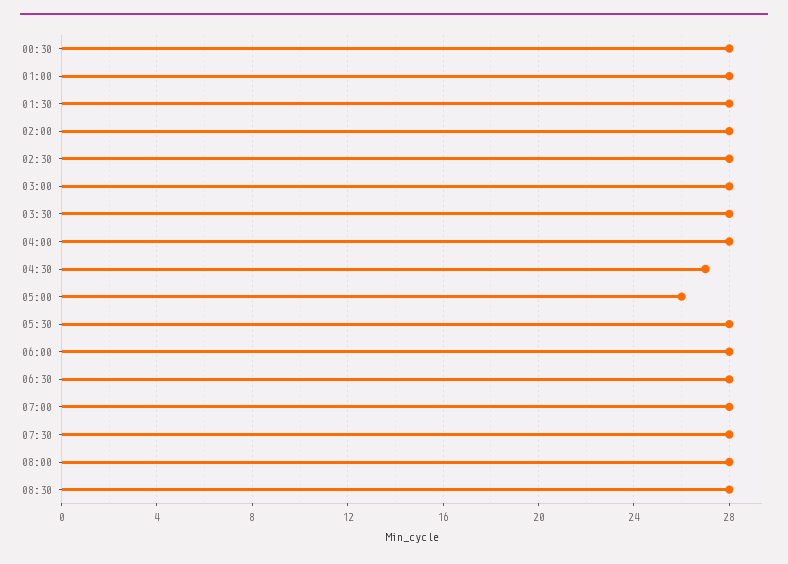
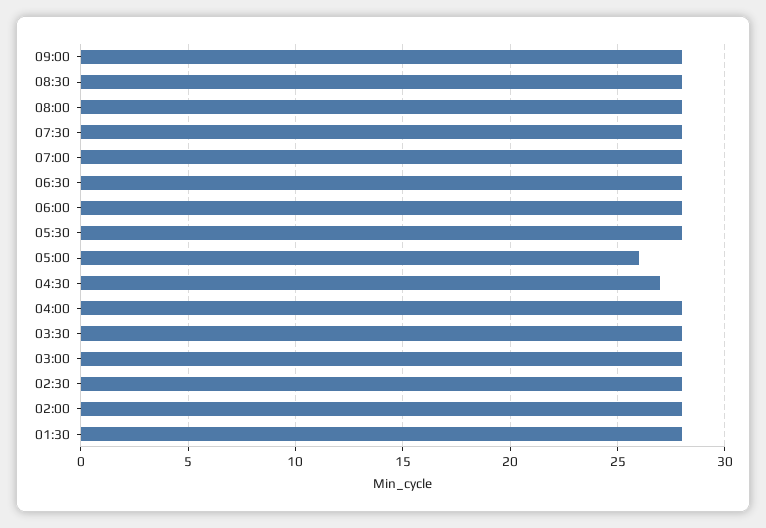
00:30: 28 -> none
01:00: 28 -> none
09:00: none -> 28

